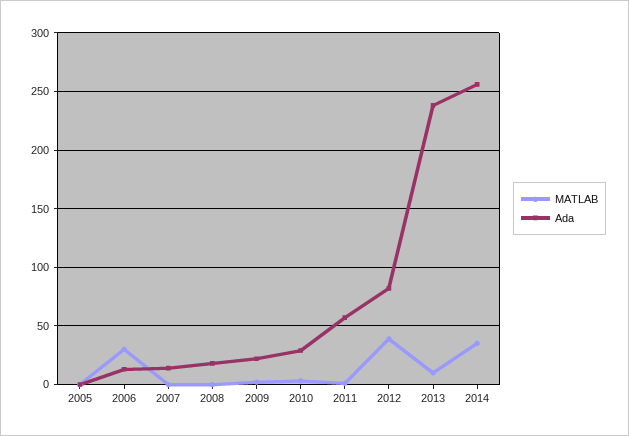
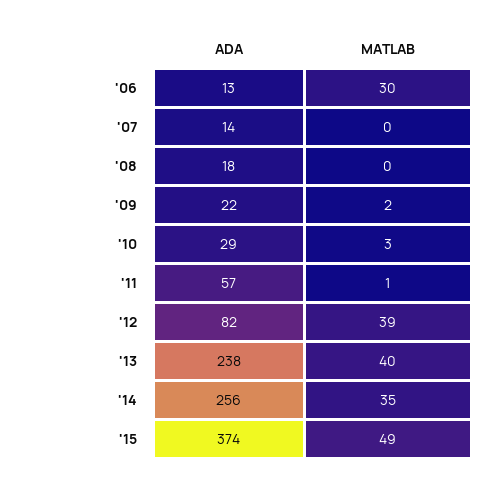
MATLAB, 2005: 0 -> none
Ada, 2005: 0 -> none
MATLAB, 2013: 10 -> 40
Ada, '15: none -> 374
MATLAB, '15: none -> 49

